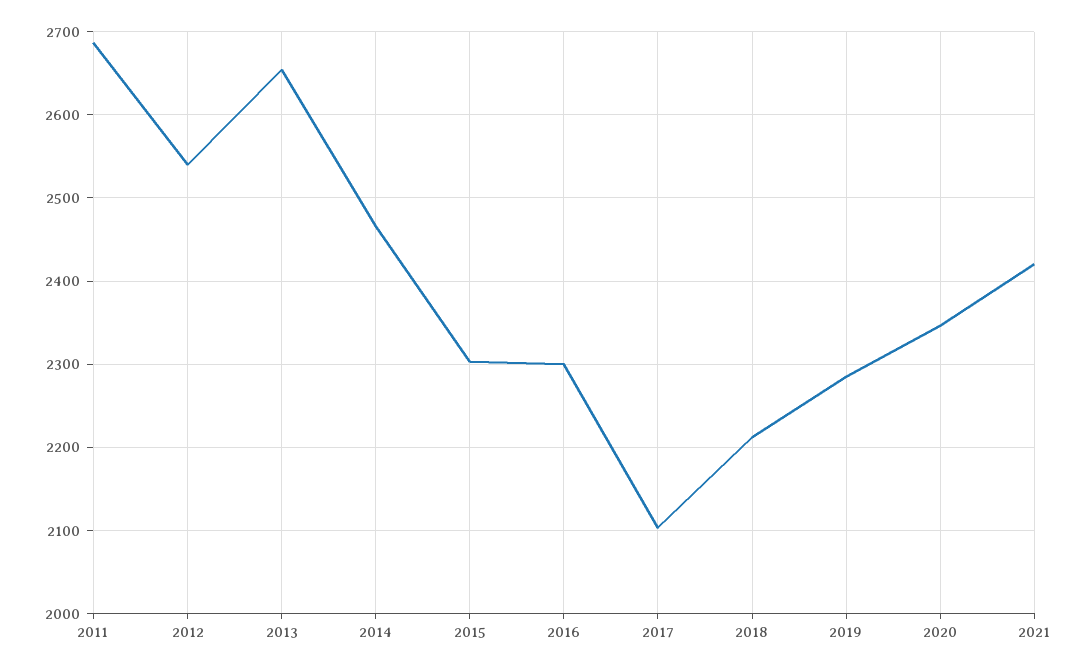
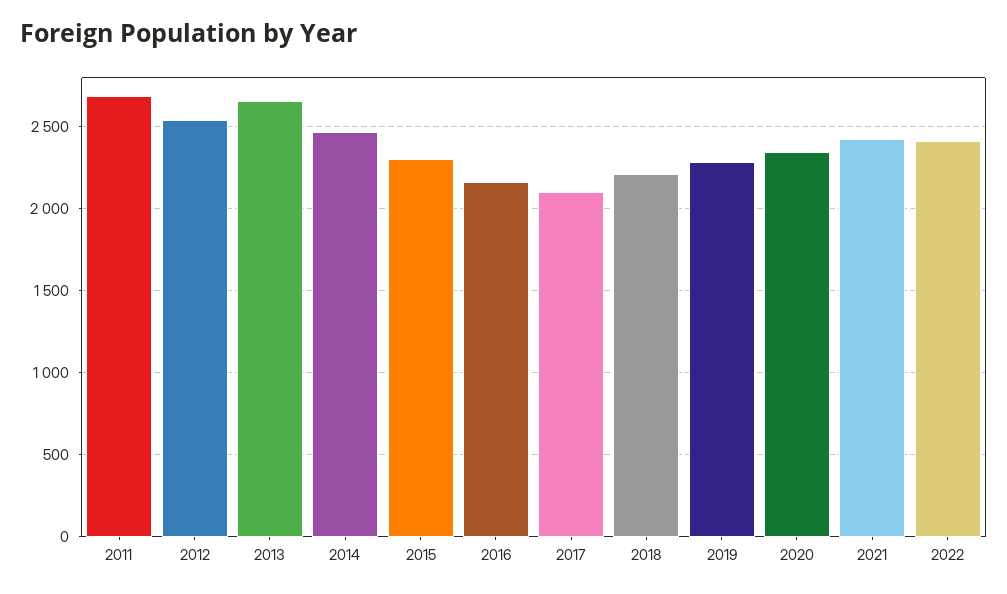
2016: 2300 -> 2150
2022: none -> 2400

